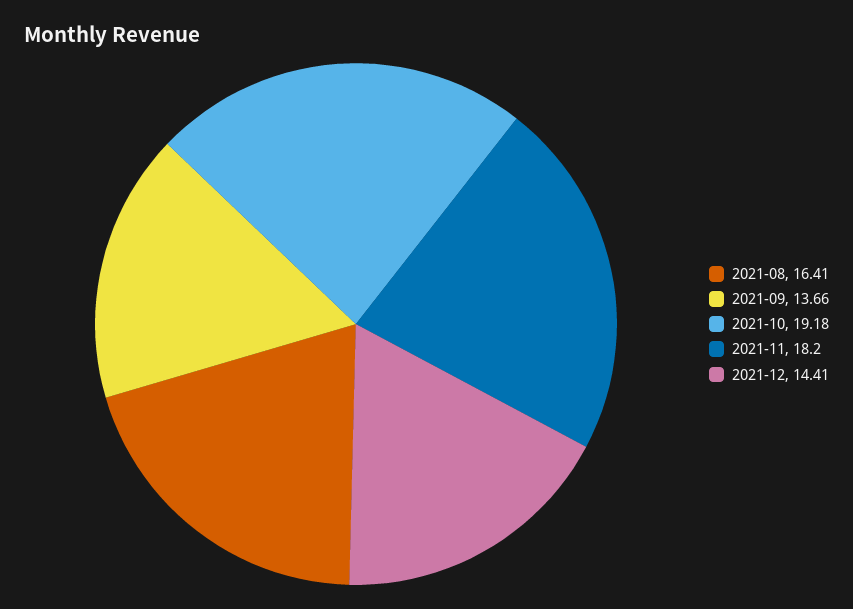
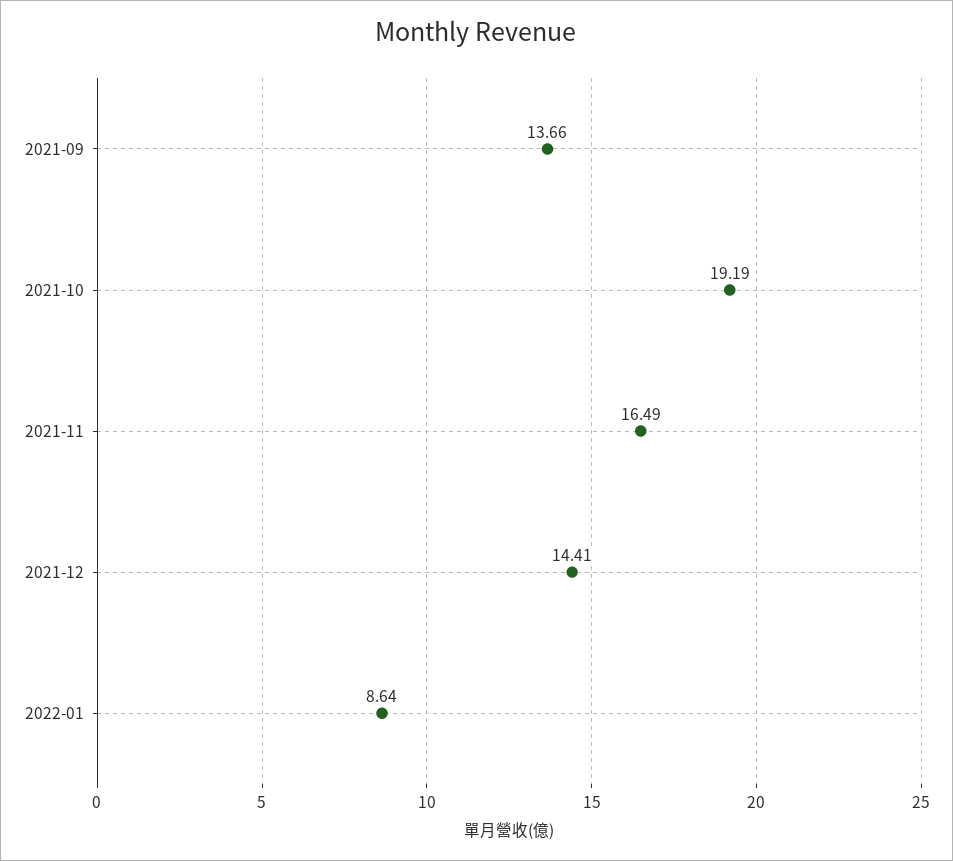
2021-08: 16.41 -> none
2021-10: 19.18 -> 19.19
2021-11: 18.2 -> 16.49
2022-01: none -> 8.64

